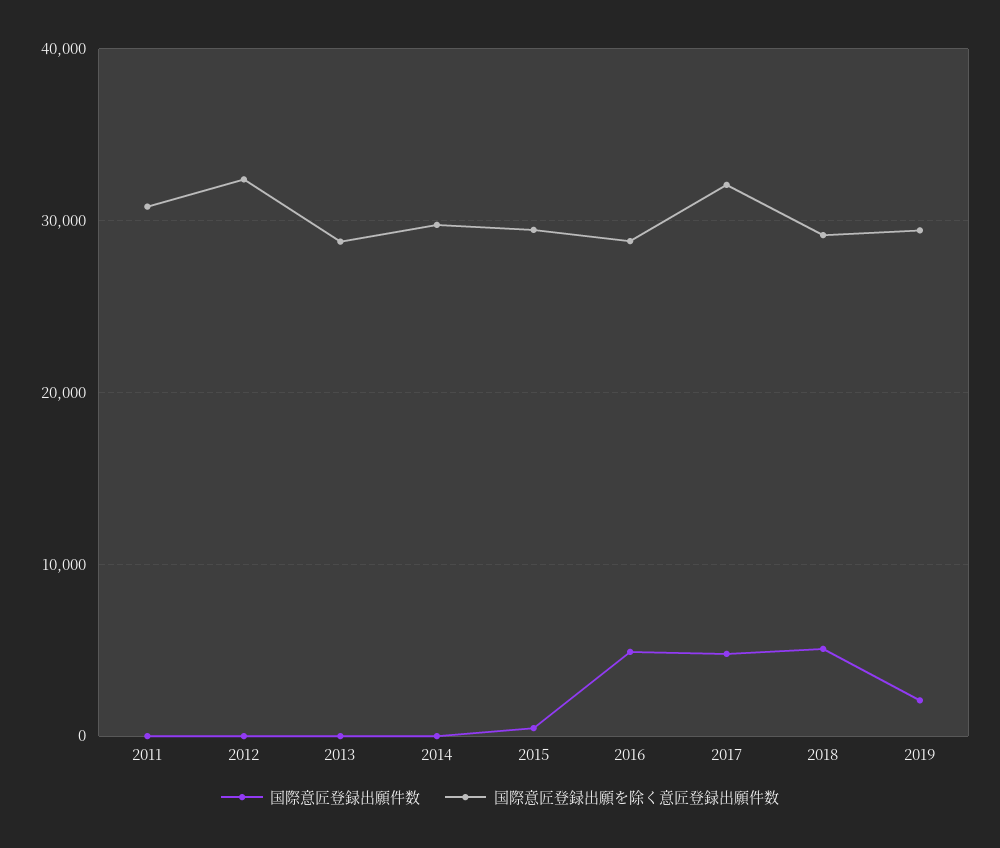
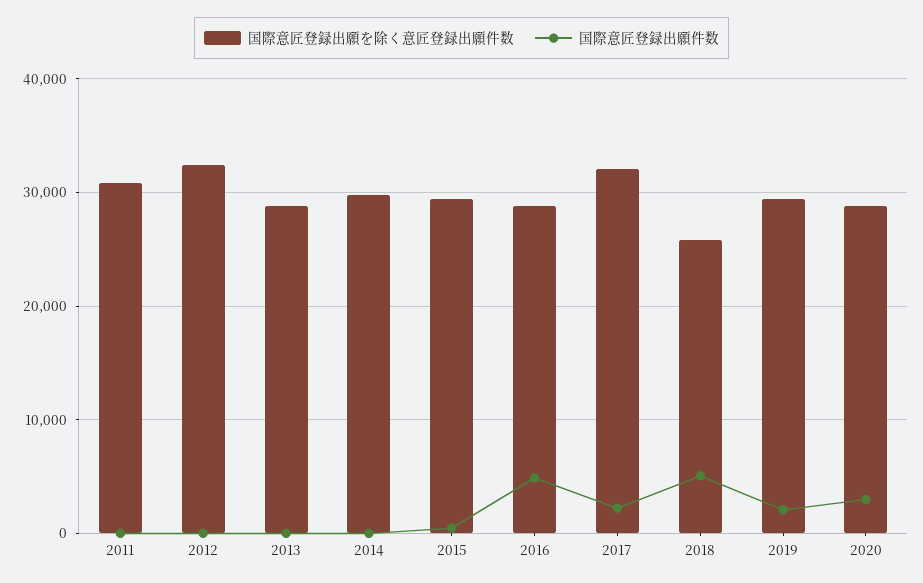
国際意匠登録出願件数, 2017: 5000 -> 2000
国際意匠登録出願を除く意匠登録出願件数, 2018: 29000 -> 26000
国際意匠登録出願を除く意匠登録出願件数, 2020: none -> 29000
国際意匠登録出願件数, 2020: none -> 3000

